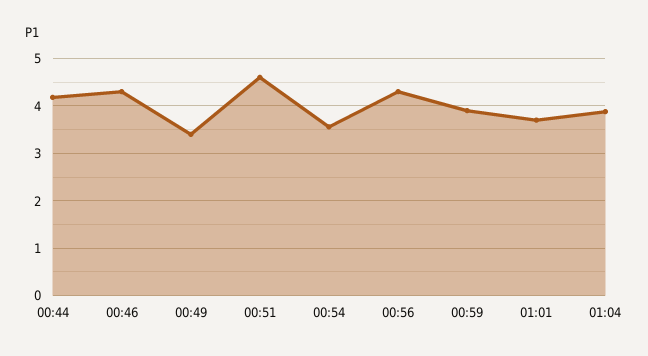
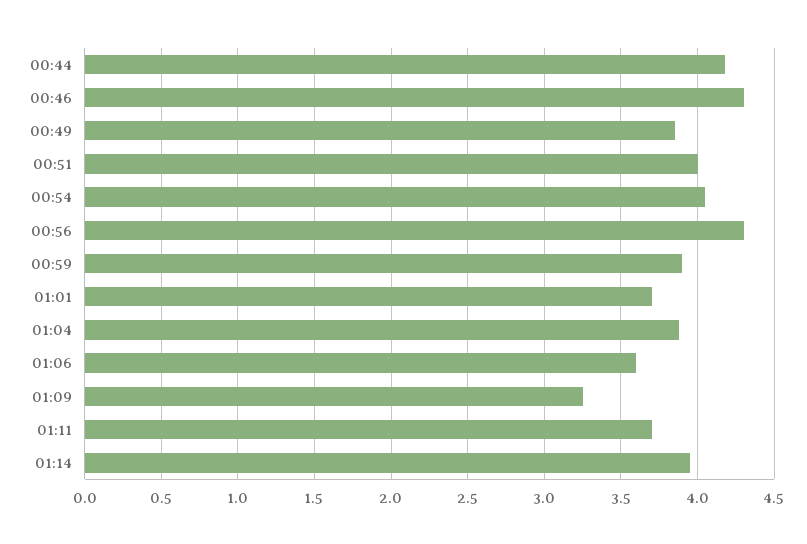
00:49: 3.4 -> 3.85
00:51: 4.6 -> 4
00:54: 3.6 -> 4.05
01:06: none -> 3.6
01:09: none -> 3.25
01:11: none -> 3.7
01:14: none -> 3.95

